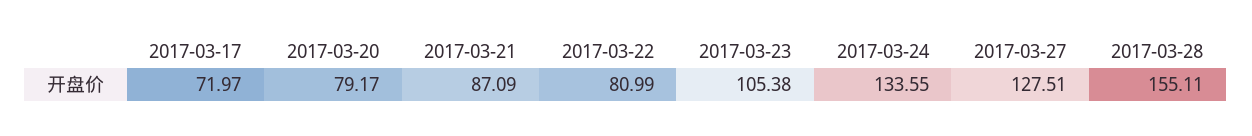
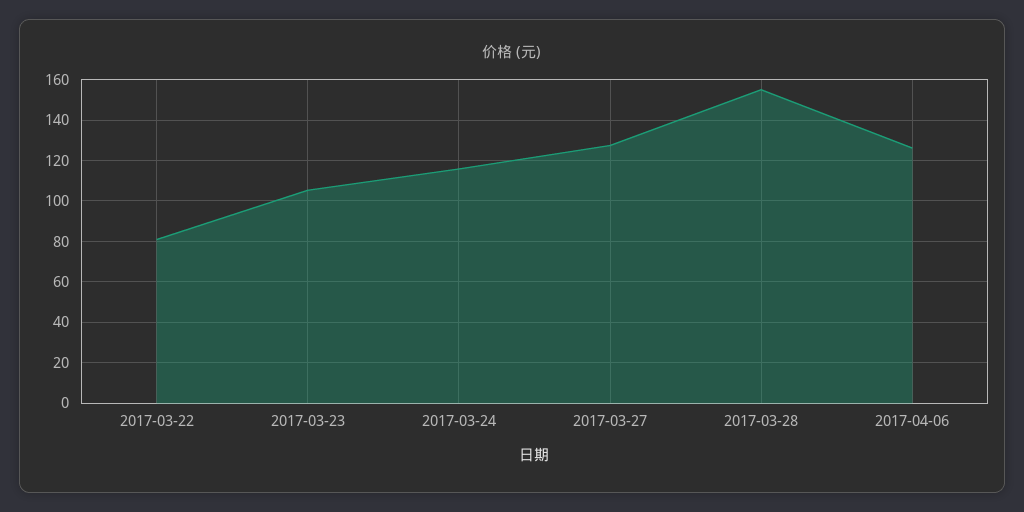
2017-03-17: 71.97 -> none
2017-03-20: 79.17 -> none
2017-03-21: 87.09 -> none
2017-03-24: 133.55 -> 115
2017-04-06: none -> 125

